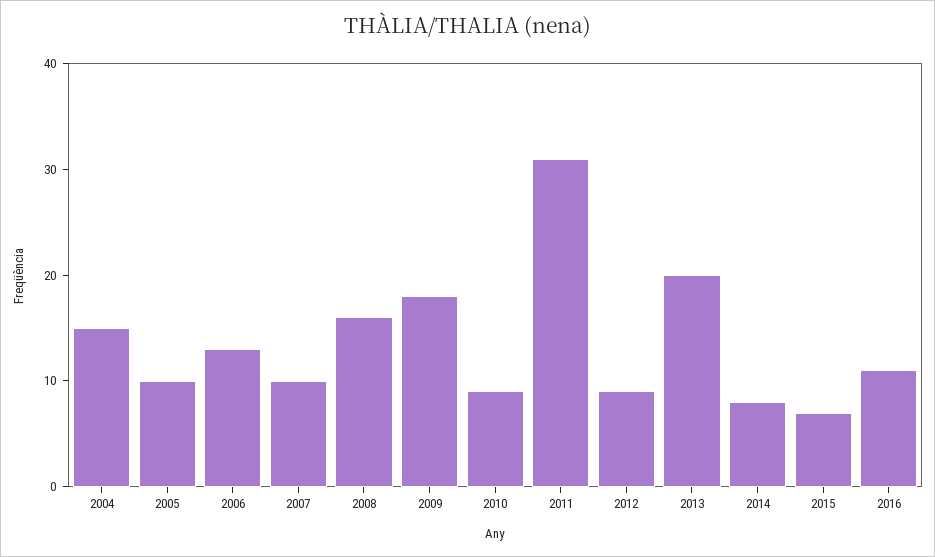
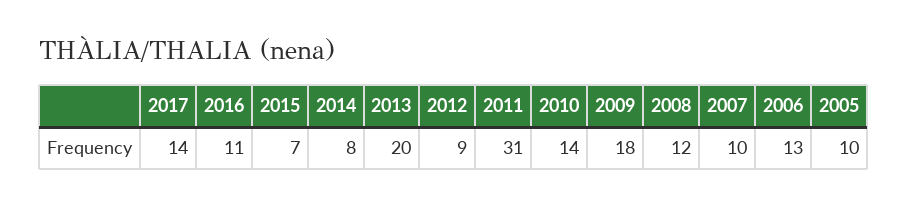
2004: 15 -> none
2008: 16 -> 12
2010: 9 -> 14
2017: none -> 14

